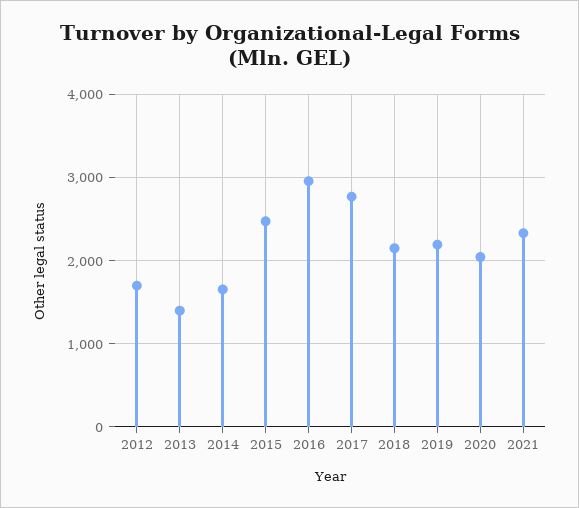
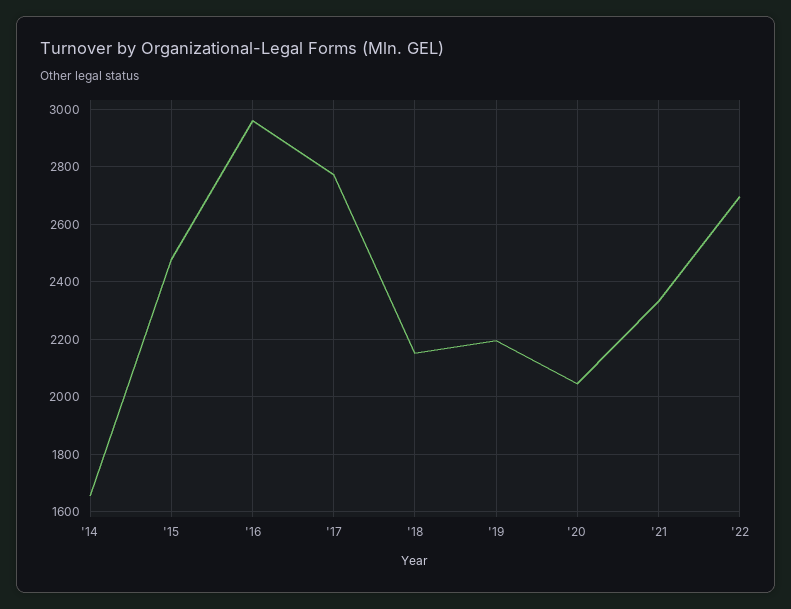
2012: 1700 -> none
2013: 1400 -> none
'22: none -> 2700

